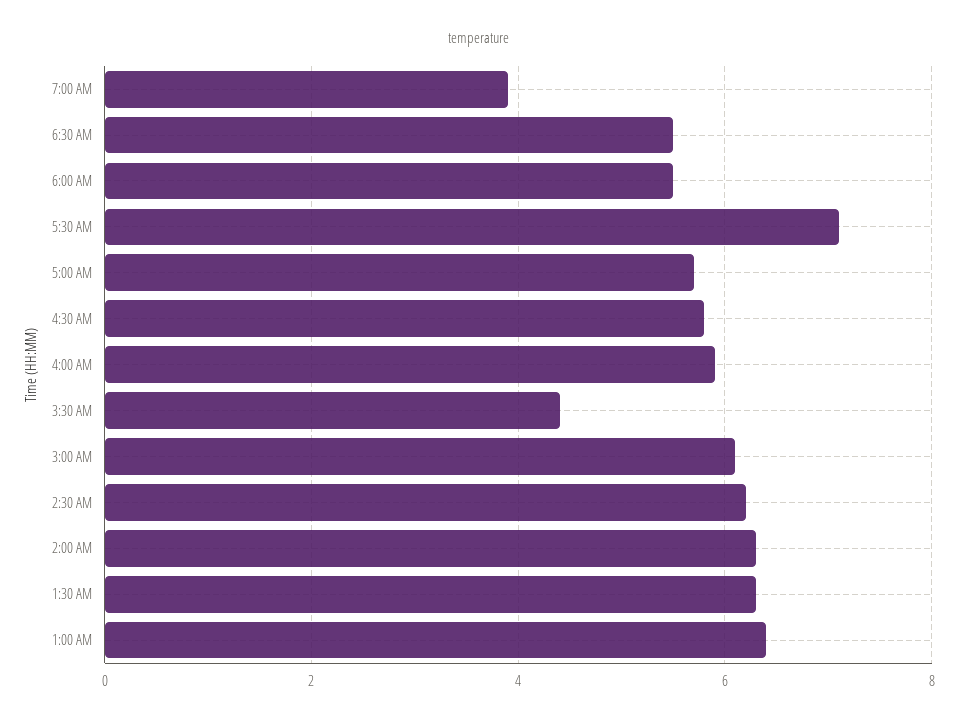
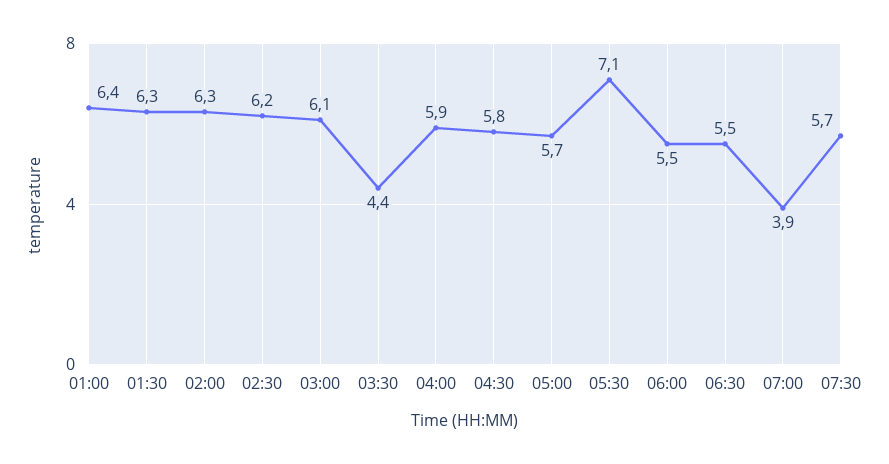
07:30: none -> 5.7

